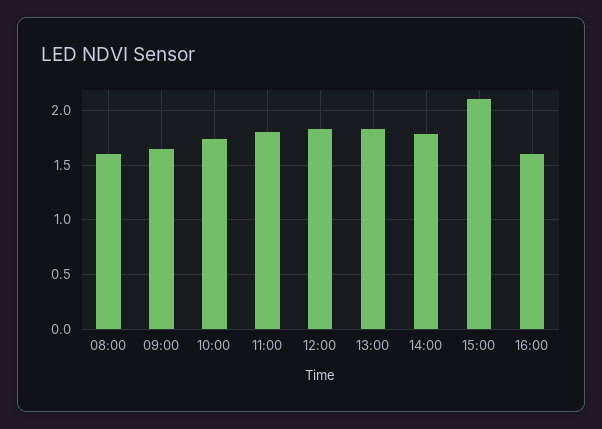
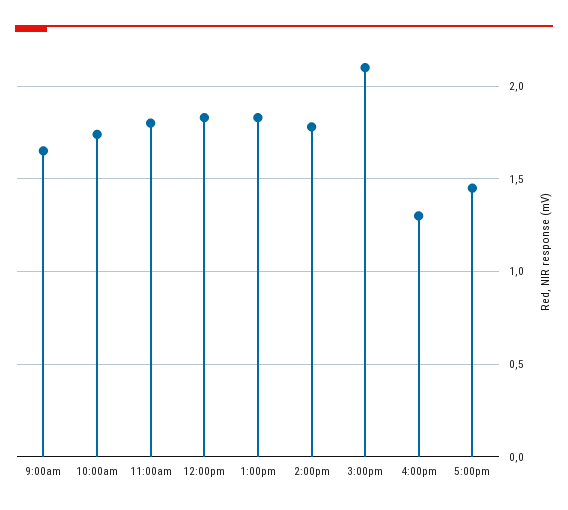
08:00: 1.6 -> none
16:00: 1.6 -> 1.3
5:00pm: none -> 1.45

